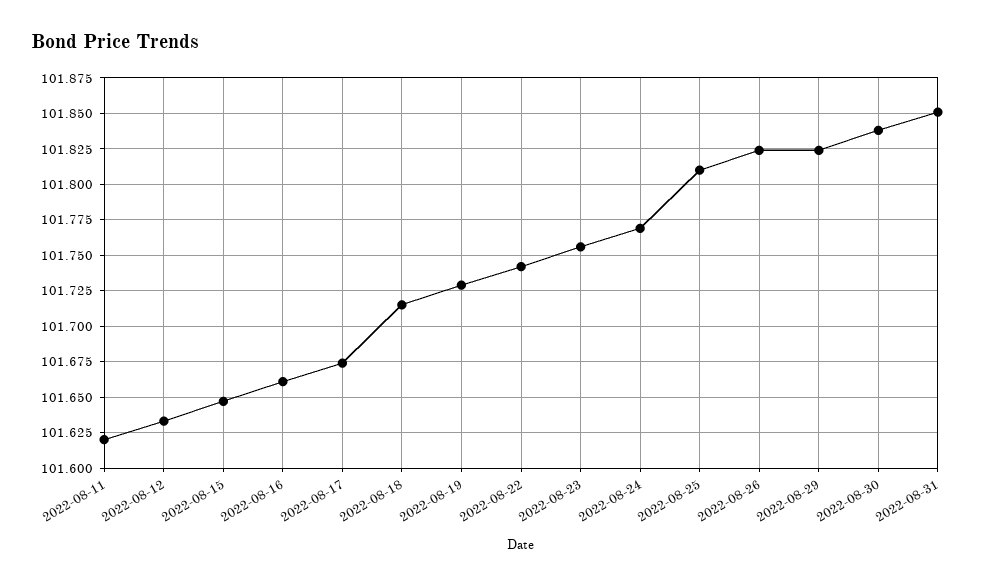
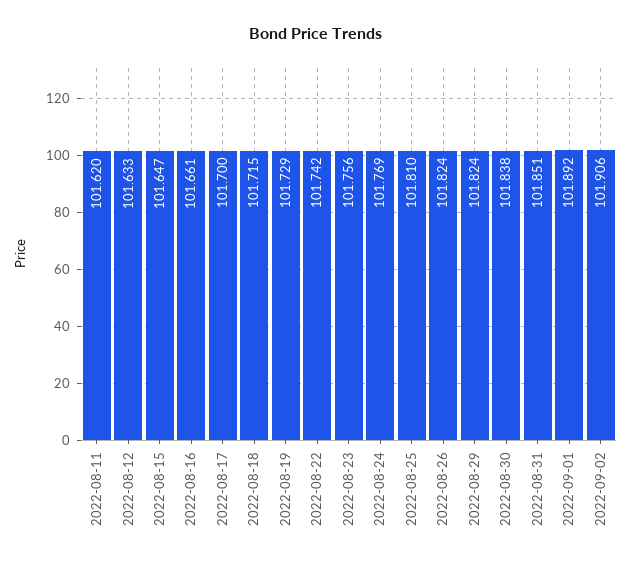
2022-08-17: 101.675 -> 101.7
2022-09-01: none -> 101.892
2022-09-02: none -> 101.906

